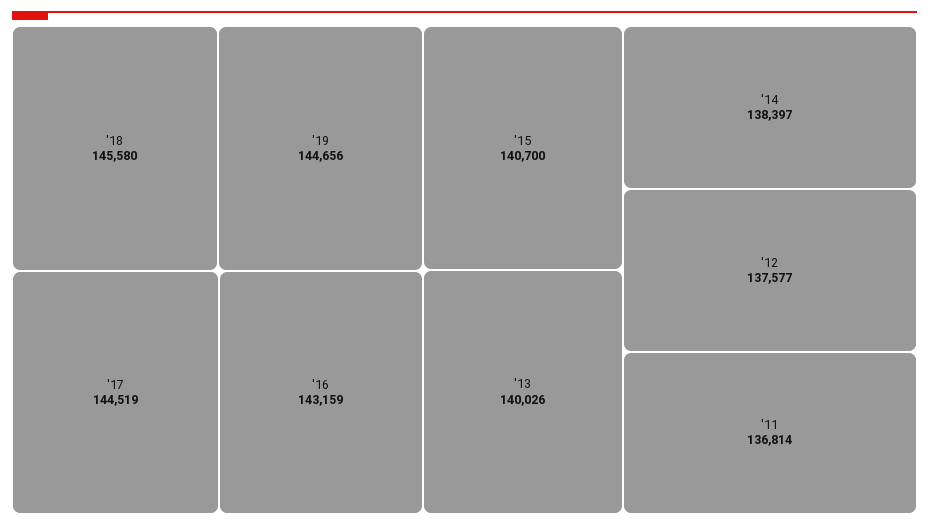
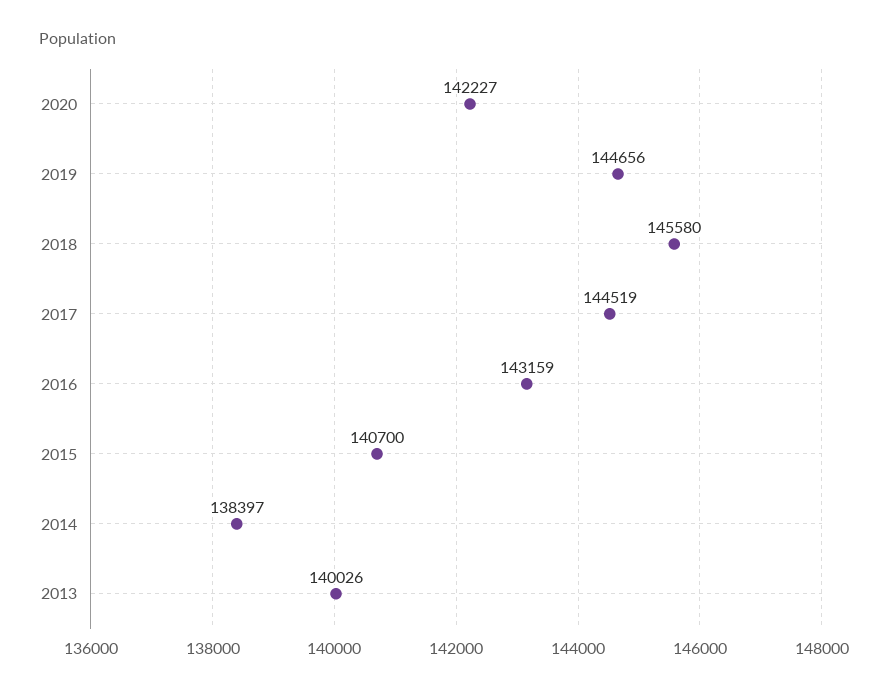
'12: 137577 -> none
'11: 136814 -> none
2020: none -> 142227

